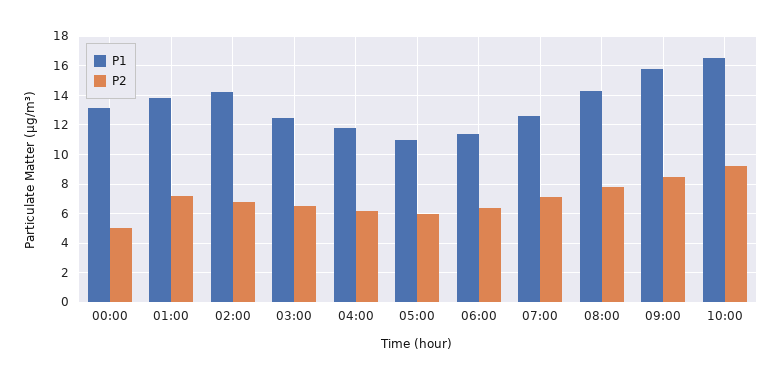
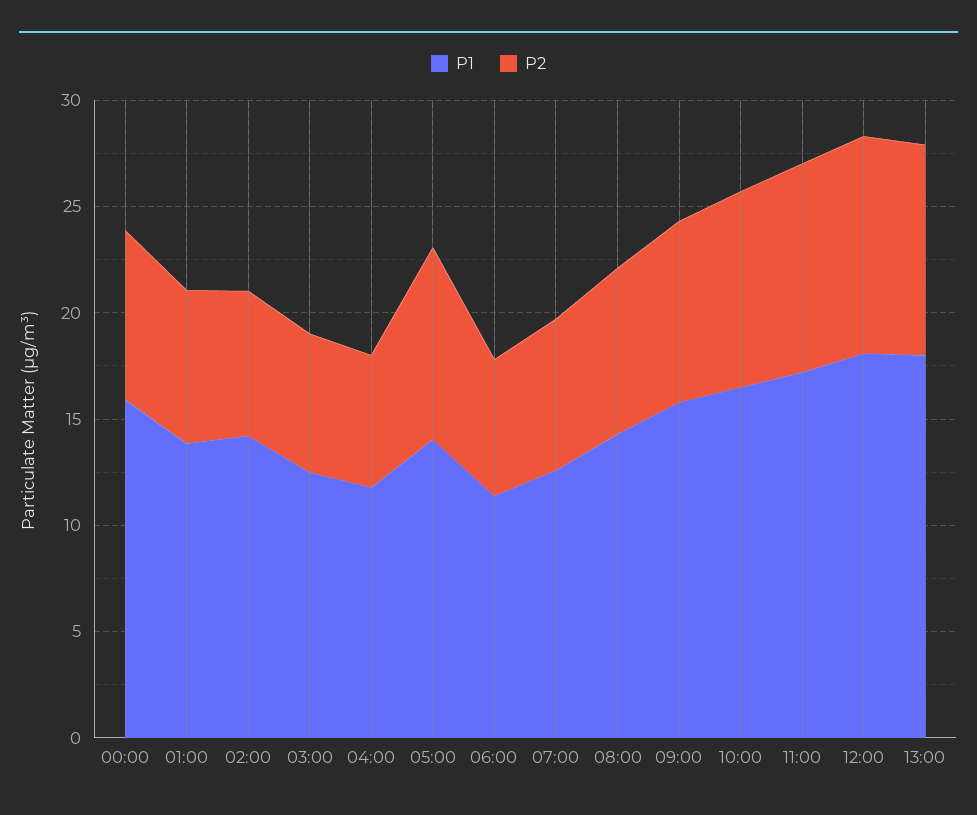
P1, 00:00: 13 -> 16
P2, 00:00: 5 -> 8
P1, 05:00: 11 -> 14
P2, 05:00: 6 -> 9
P1, 11:00: none -> 17
P2, 11:00: none -> 10
P1, 12:00: none -> 18
P2, 12:00: none -> 10
P1, 13:00: none -> 18
P2, 13:00: none -> 10

